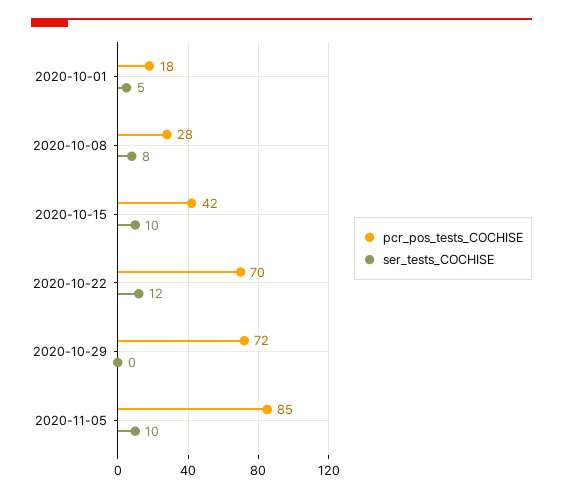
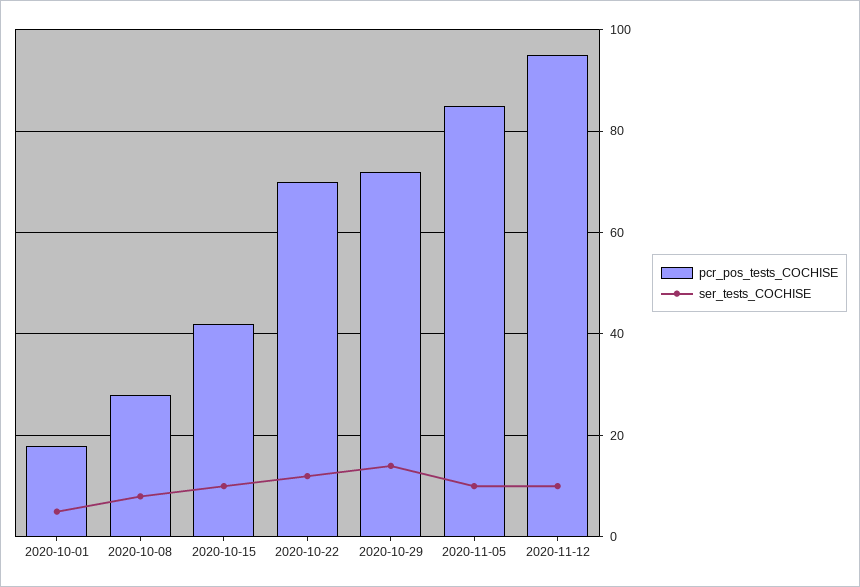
ser_tests_COCHISE, 2020-10-29: 0 -> 15
pcr_pos_tests_COCHISE, 2020-11-12: none -> 95
ser_tests_COCHISE, 2020-11-12: none -> 10

